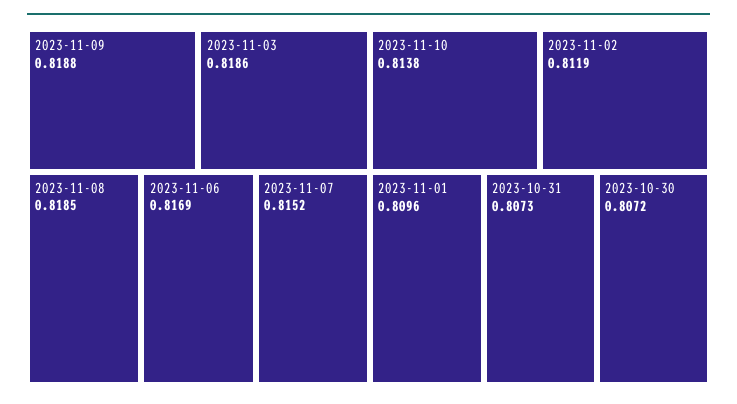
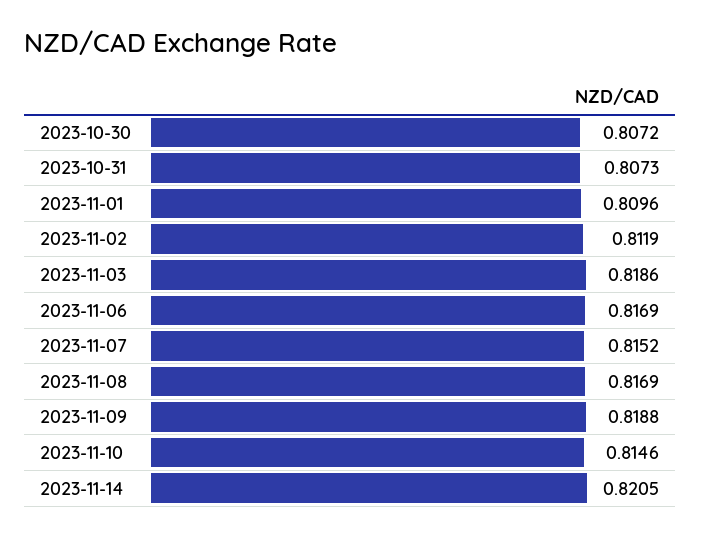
2023-11-08: 0.8185 -> 0.8169
2023-11-10: 0.8138 -> 0.8146
2023-11-14: none -> 0.8205

